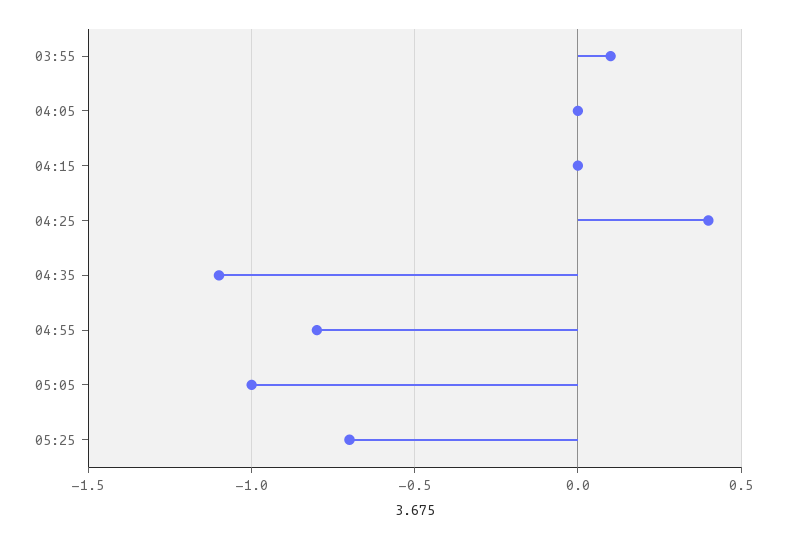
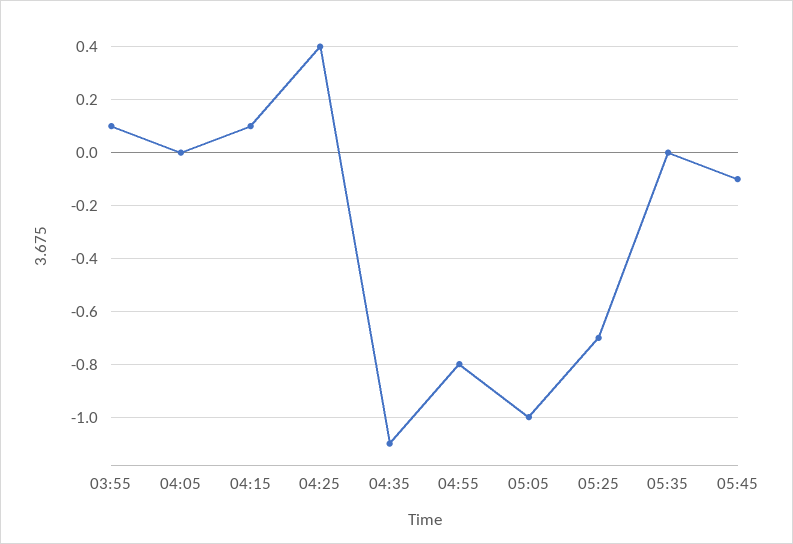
04:15: 0 -> 0.1
05:35: none -> 0
05:45: none -> -0.1

